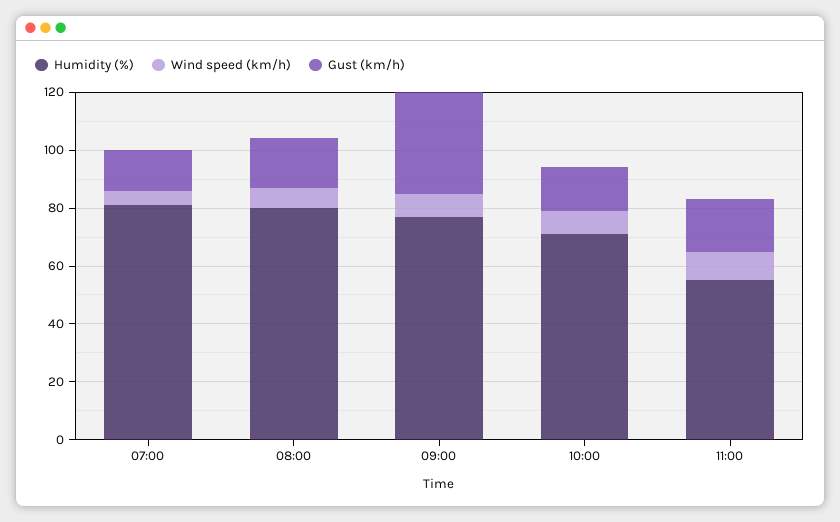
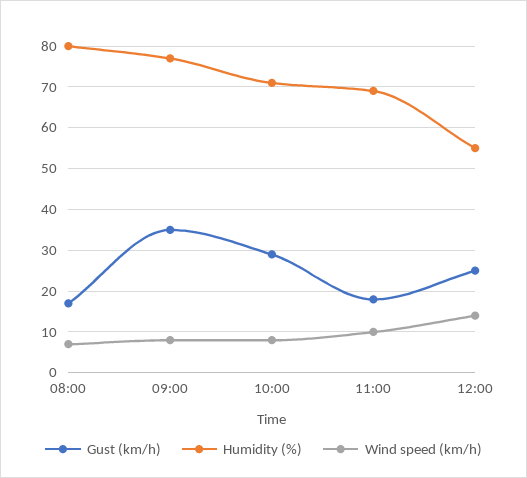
Humidity (%), 07:00: 80 -> none
Wind speed (km/h), 07:00: 5 -> none
Gust (km/h), 07:00: 15 -> none
Gust (km/h), 10:00: 15 -> 30
Humidity (%), 11:00: 55 -> 70
Gust (km/h), 12:00: none -> 25
Humidity (%), 12:00: none -> 55
Wind speed (km/h), 12:00: none -> 15

